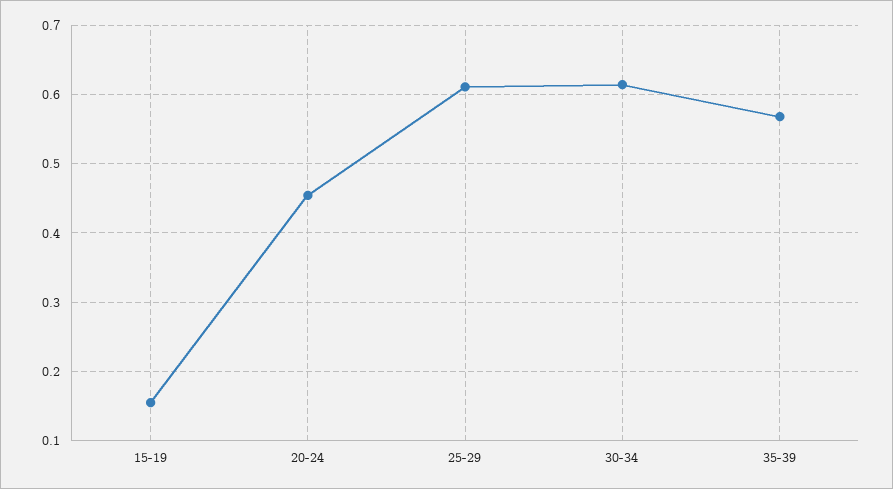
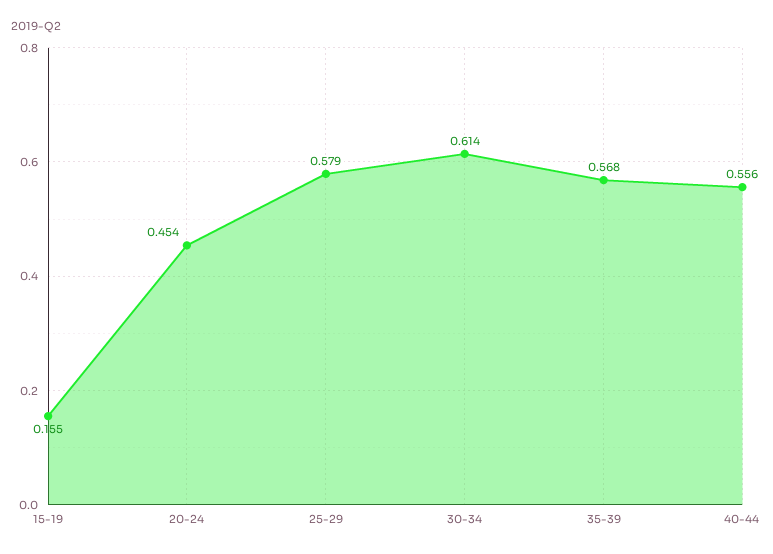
25-29: 0.61 -> 0.579
40-44: none -> 0.556

